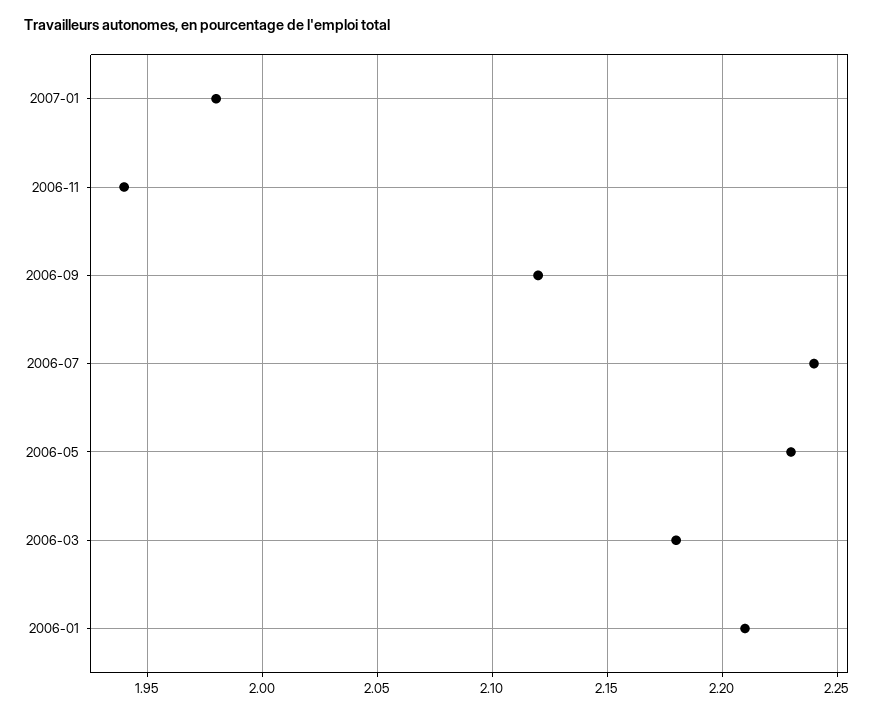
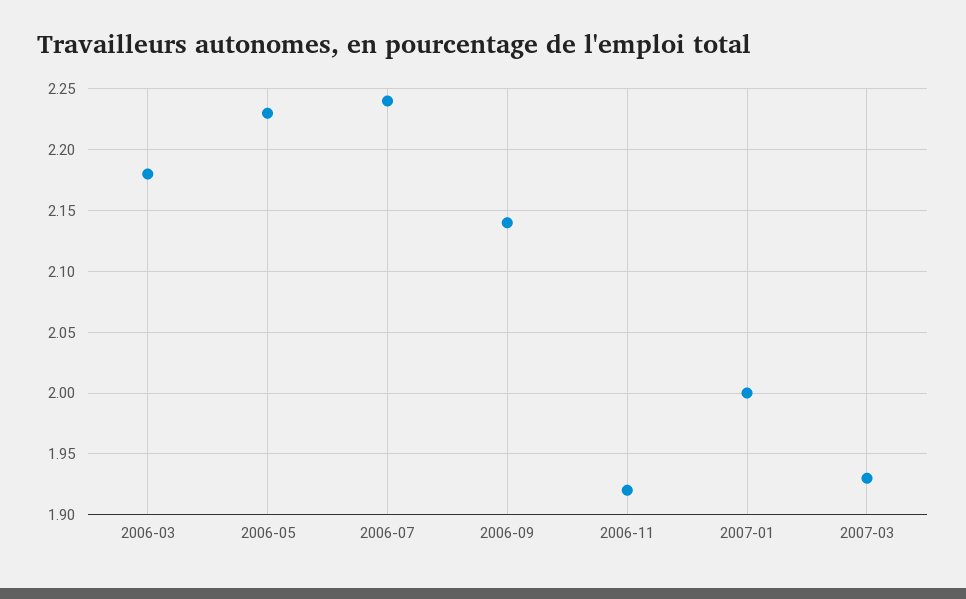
2007-01: 1.98 -> 2
2006-11: 1.94 -> 1.92
2006-09: 2.12 -> 2.14
2006-01: 2.21 -> none
2007-03: none -> 1.93

